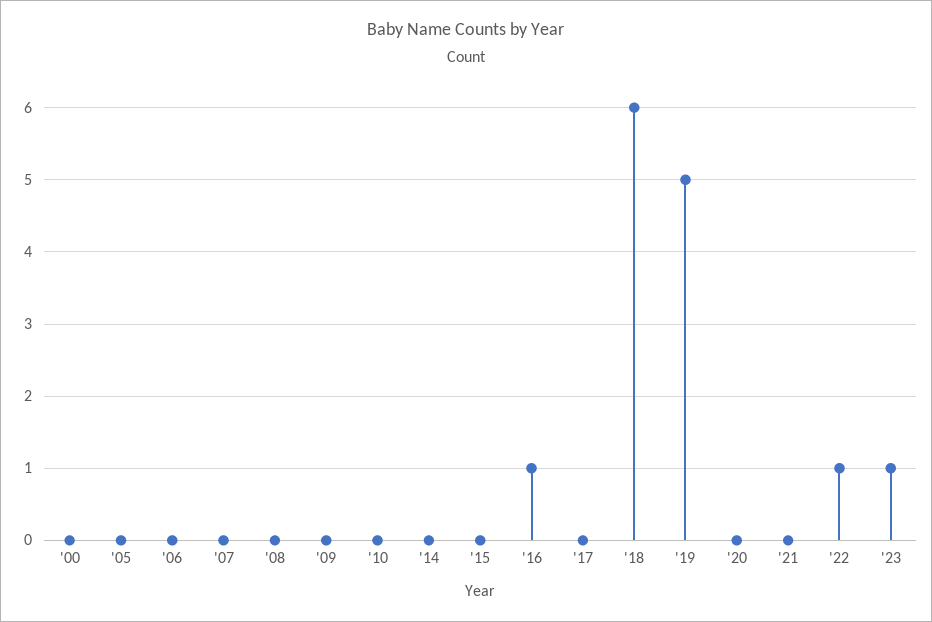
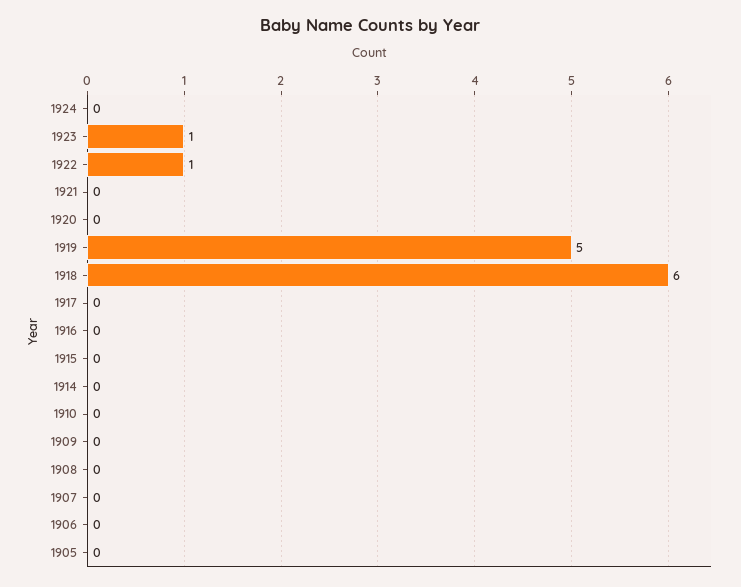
'00: 0 -> none
'16: 1 -> 0
1924: none -> 0

